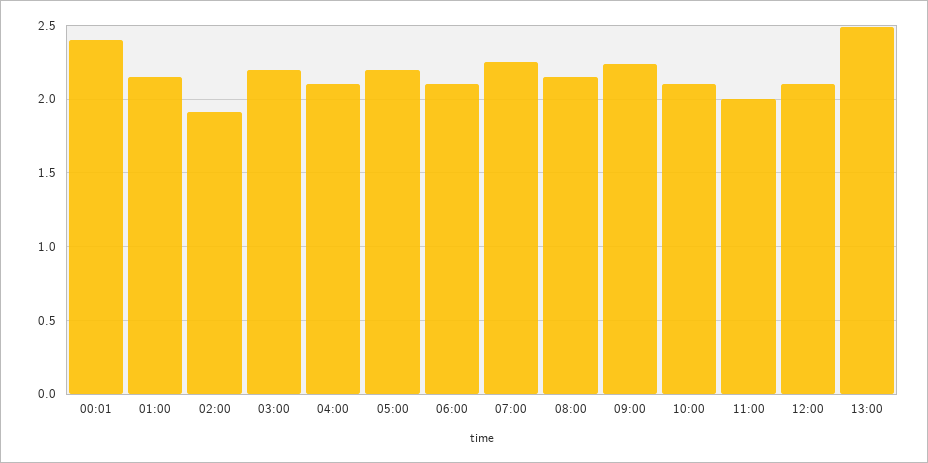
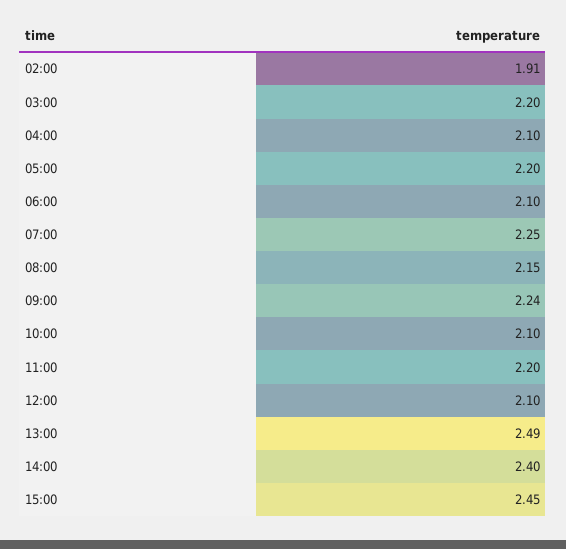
00:01: 2.4 -> none
01:00: 2.15 -> none
11:00: 2 -> 2.2
14:00: none -> 2.4
15:00: none -> 2.45

